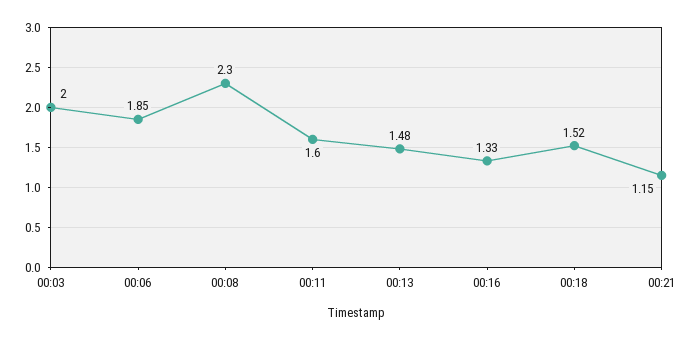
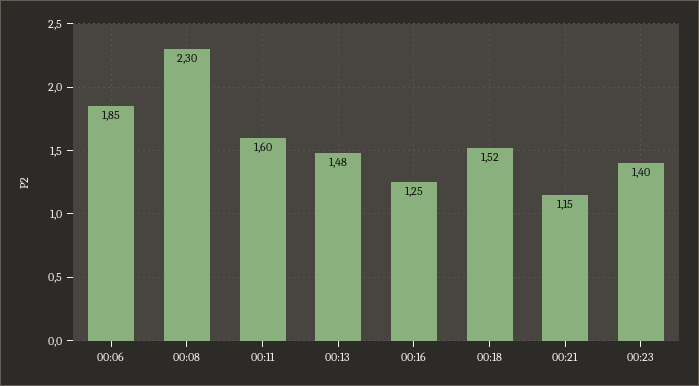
00:03: 2 -> none
00:16: 1.33 -> 1.25
00:23: none -> 1.4

